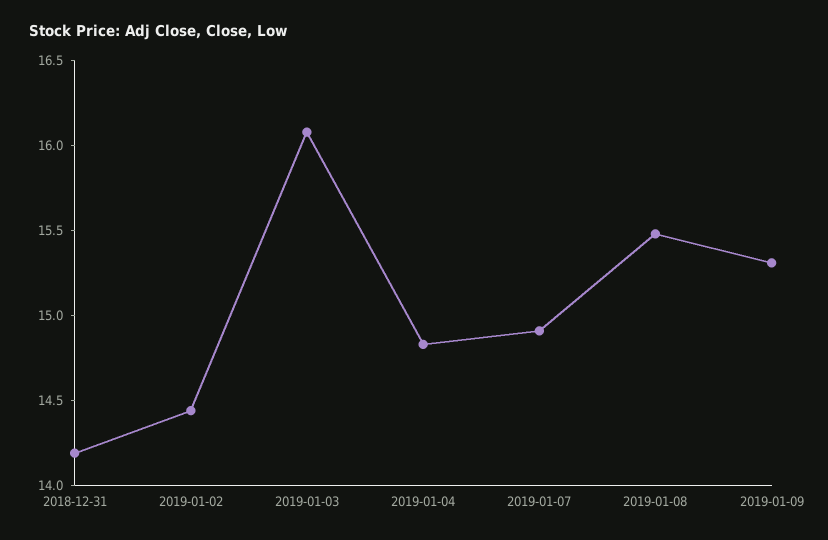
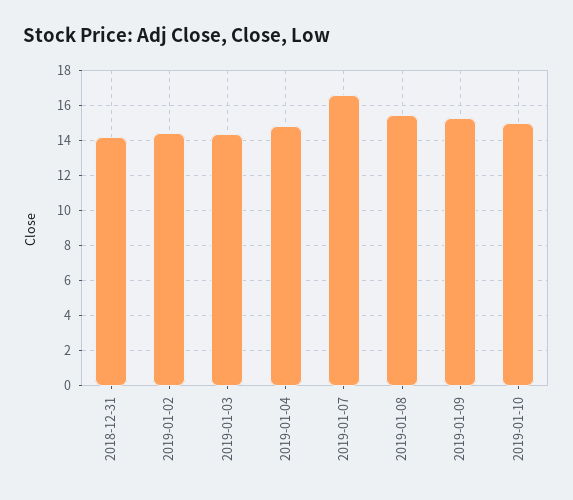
2019-01-03: 16.1 -> 14.5
2019-01-07: 14.9 -> 16.5
2019-01-10: none -> 15

